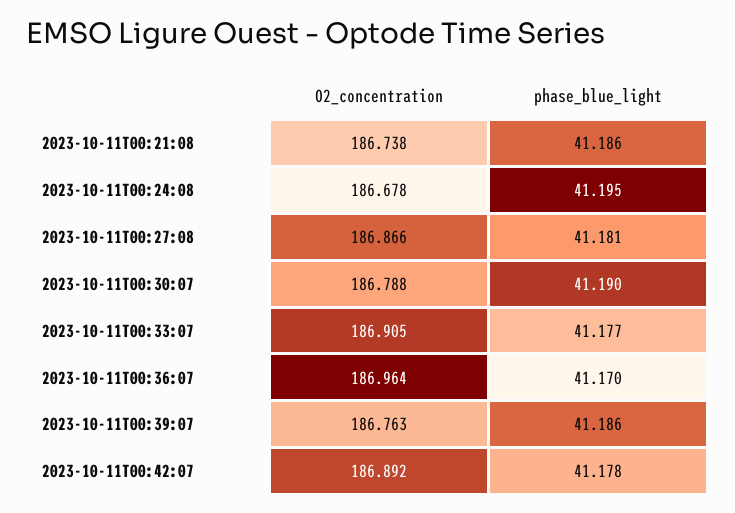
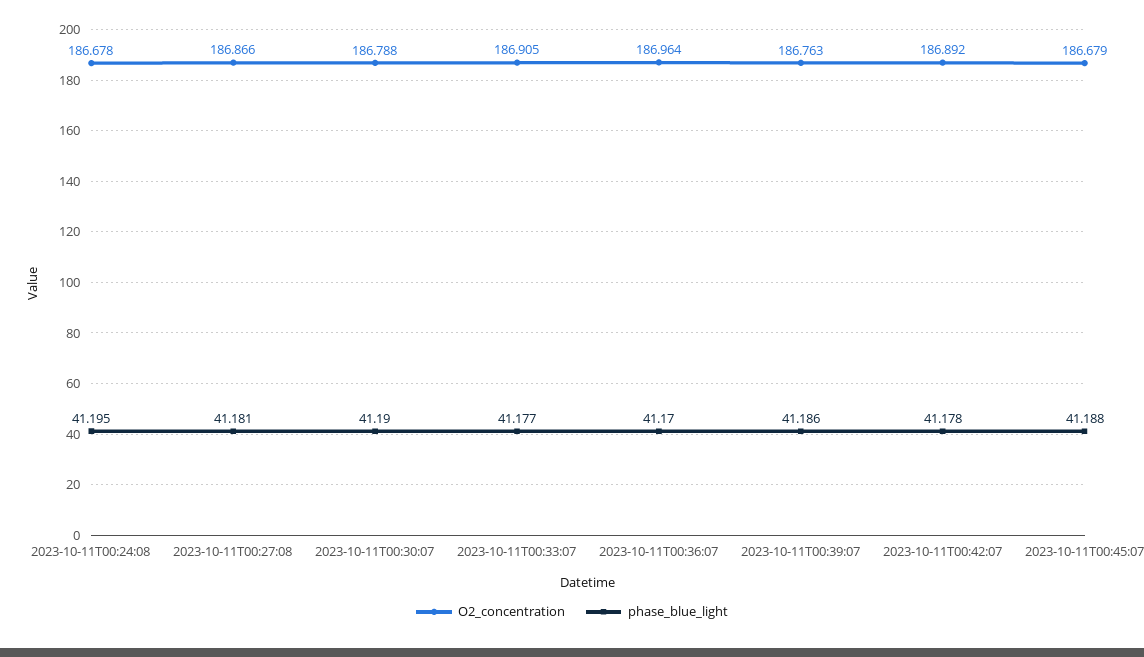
O2_concentration, 2023-10-11T00:21:08: 186.738 -> none
phase_blue_light, 2023-10-11T00:21:08: 41.186 -> none
O2_concentration, 2023-10-11T00:45:07: none -> 186.679
phase_blue_light, 2023-10-11T00:45:07: none -> 41.188

